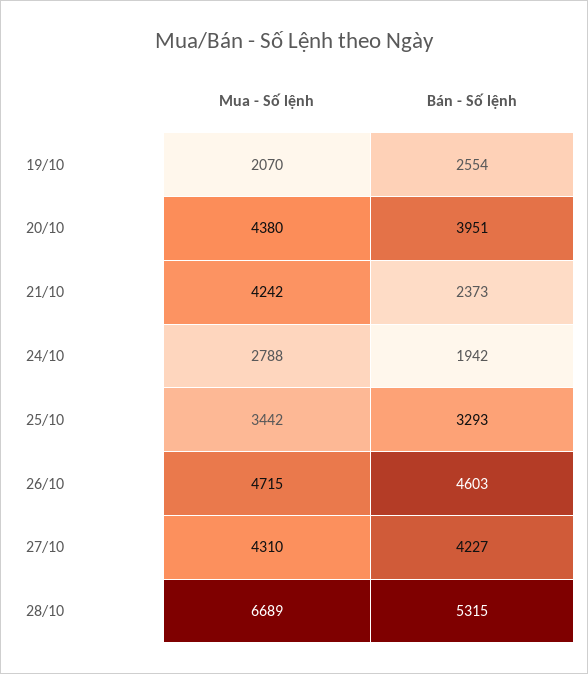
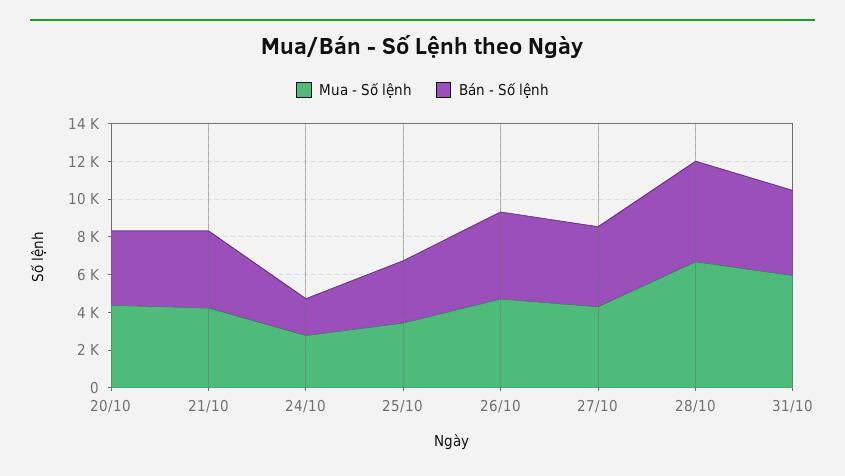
Mua - Số lệnh, 19/10: 2070 -> none
Bán - Số lệnh, 19/10: 2554 -> none
Bán - Số lệnh, 21/10: 2373 -> 4000
Mua - Số lệnh, 31/10: none -> 6000
Bán - Số lệnh, 31/10: none -> 4500

